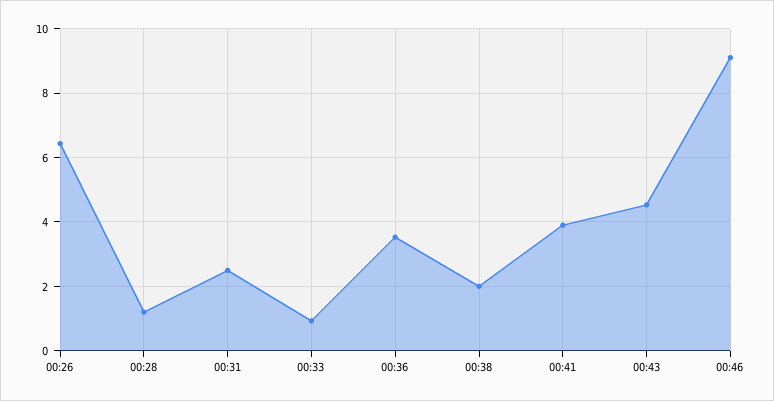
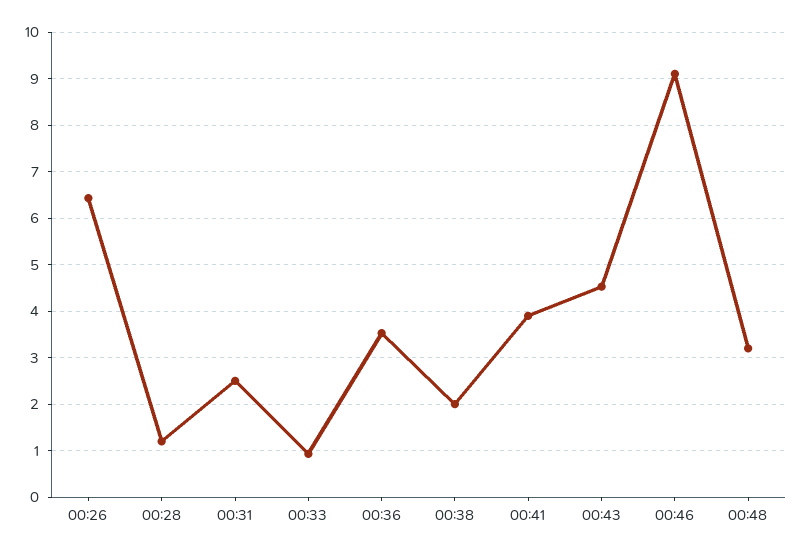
00:48: none -> 3.2

